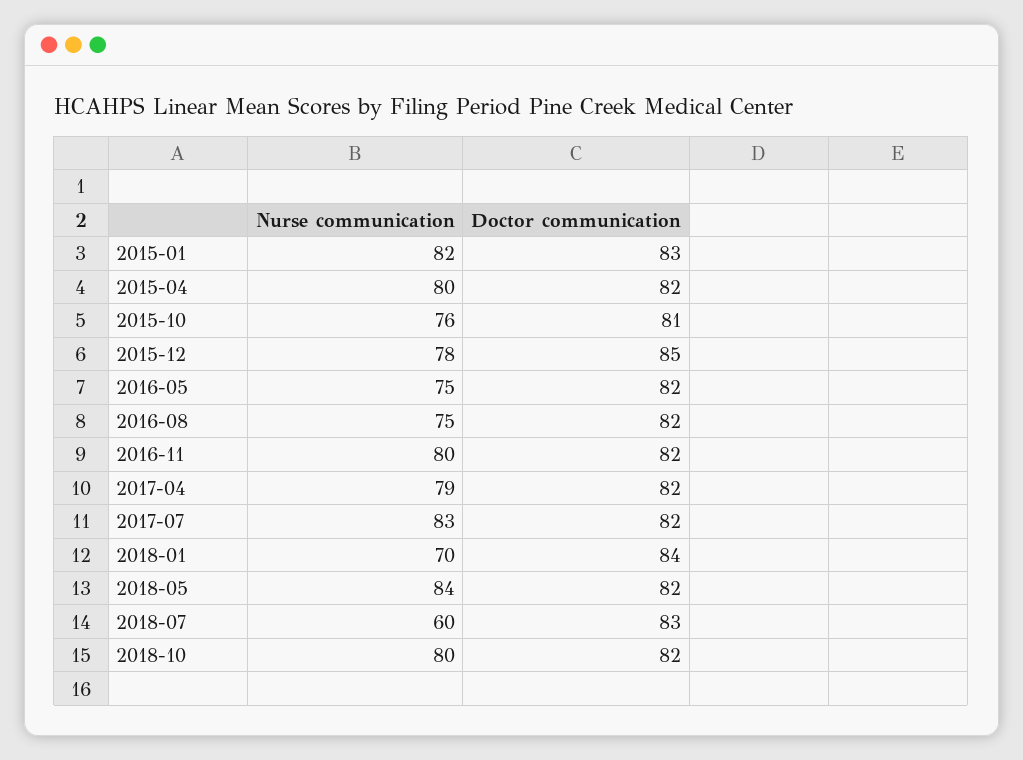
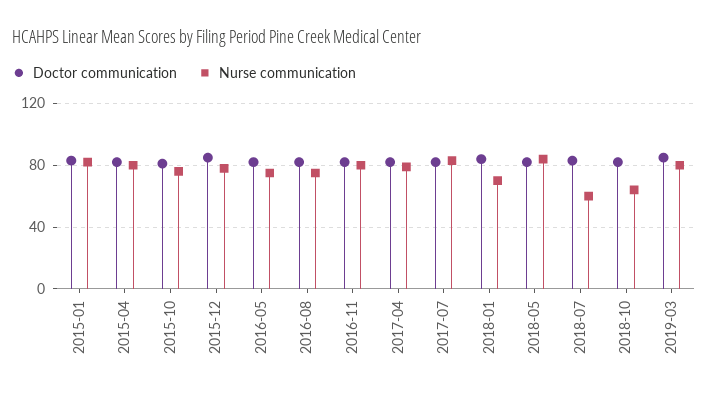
Nurse communication, 2018-10: 80 -> 65
Doctor communication, 2019-03: none -> 85
Nurse communication, 2019-03: none -> 80

